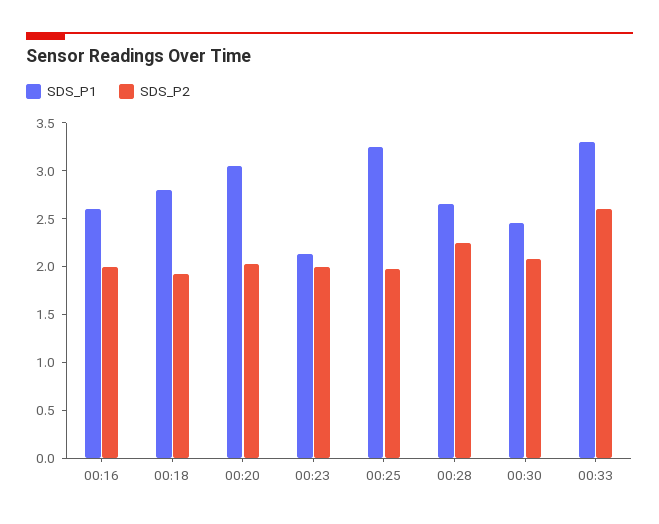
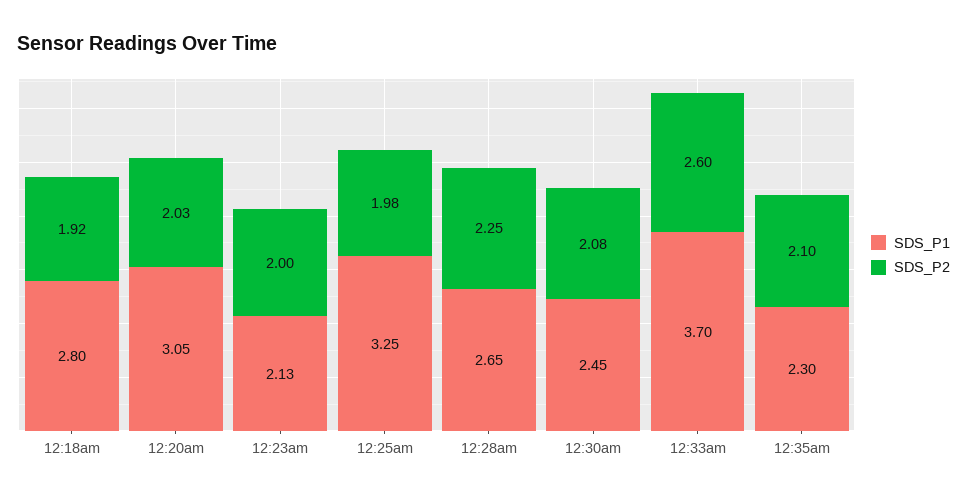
SDS_P1, 00:16: 2.6 -> none
SDS_P2, 00:16: 2 -> none
SDS_P1, 00:33: 3.3 -> 3.7
SDS_P1, 12:35am: none -> 2.3
SDS_P2, 12:35am: none -> 2.1

